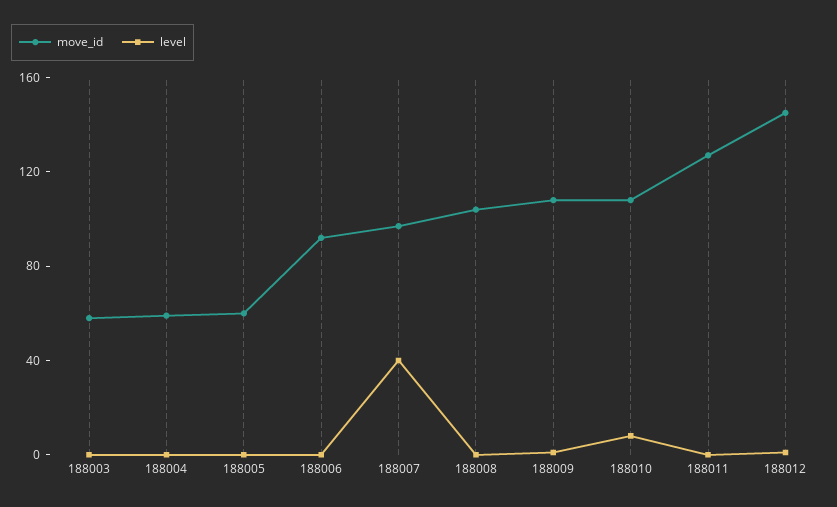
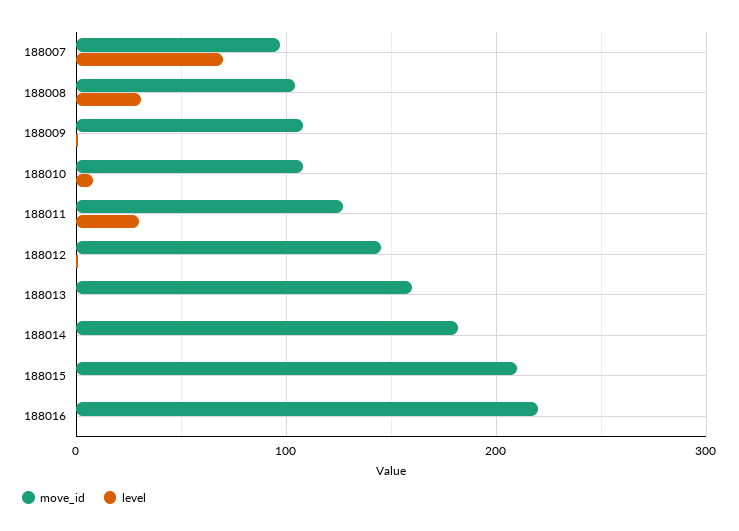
move_id, 188003: 60 -> none
level, 188003: 0 -> none
move_id, 188004: 60 -> none
level, 188004: 0 -> none
move_id, 188005: 60 -> none
level, 188005: 0 -> none
move_id, 188006: 90 -> none
level, 188006: 0 -> none
level, 188007: 40 -> 70
level, 188008: 0 -> 30
level, 188011: 0 -> 30
move_id, 188013: none -> 160
level, 188013: none -> 0
move_id, 188014: none -> 180
level, 188014: none -> 0
move_id, 188015: none -> 210
level, 188015: none -> 0
move_id, 188016: none -> 220
level, 188016: none -> 0

